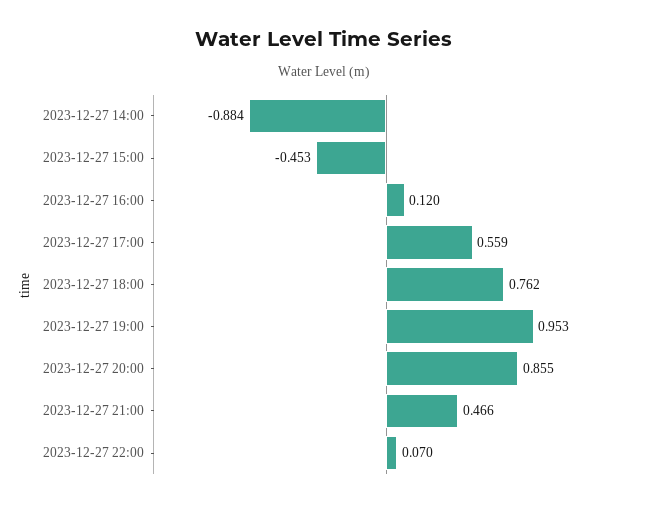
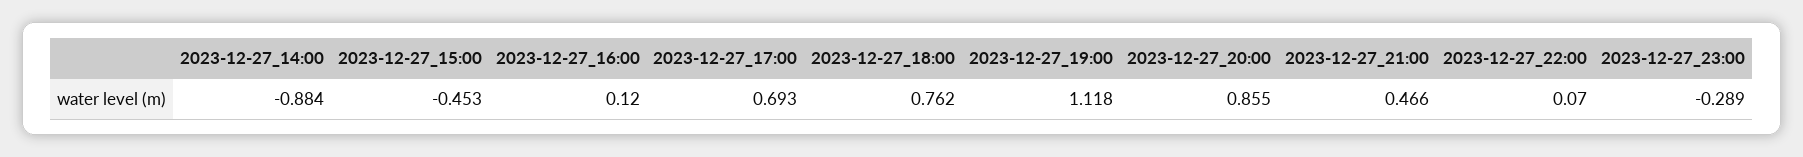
2023-12-27 17:00: 0.559 -> 0.693
2023-12-27 19:00: 0.953 -> 1.118
2023-12-27_23:00: none -> -0.289

